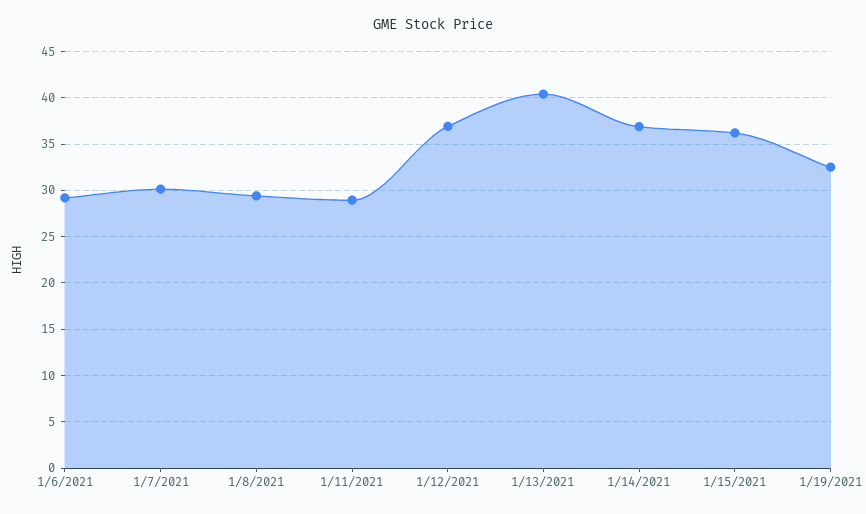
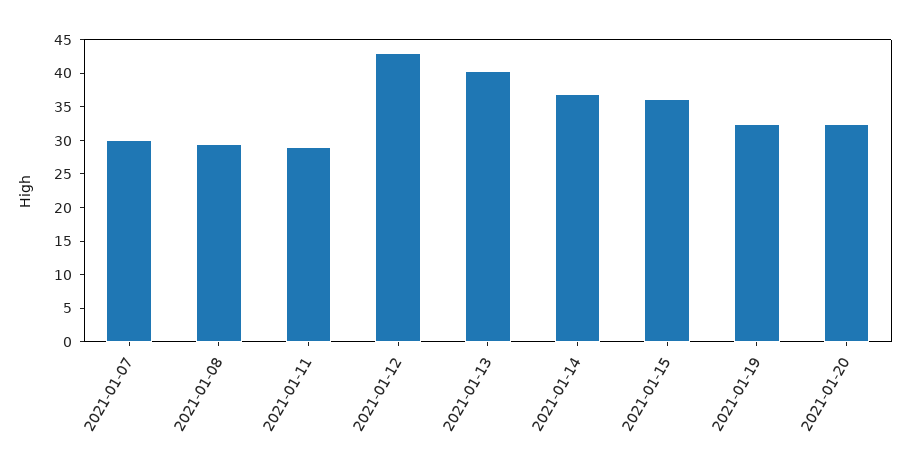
1/6/2021: 29 -> none
1/12/2021: 37 -> 42.5
2021-01-20: none -> 32.5

